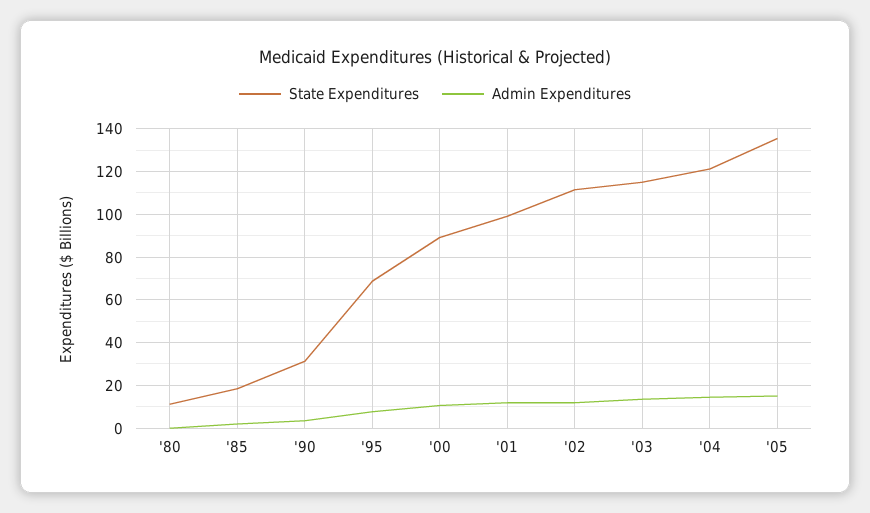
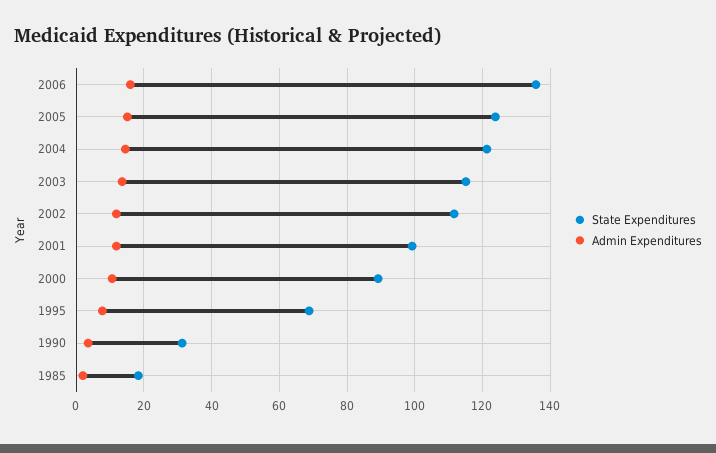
State Expenditures, '80: 10 -> none
Admin Expenditures, '80: 0 -> none
State Expenditures, '05: 135 -> 124
State Expenditures, 2006: none -> 136
Admin Expenditures, 2006: none -> 16

